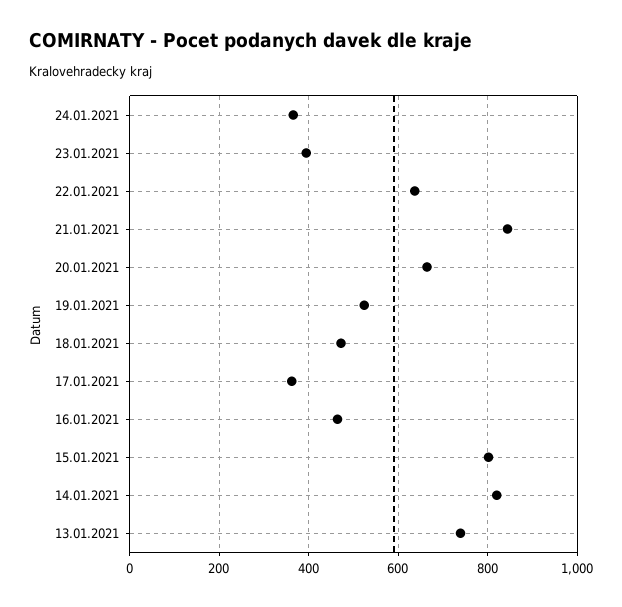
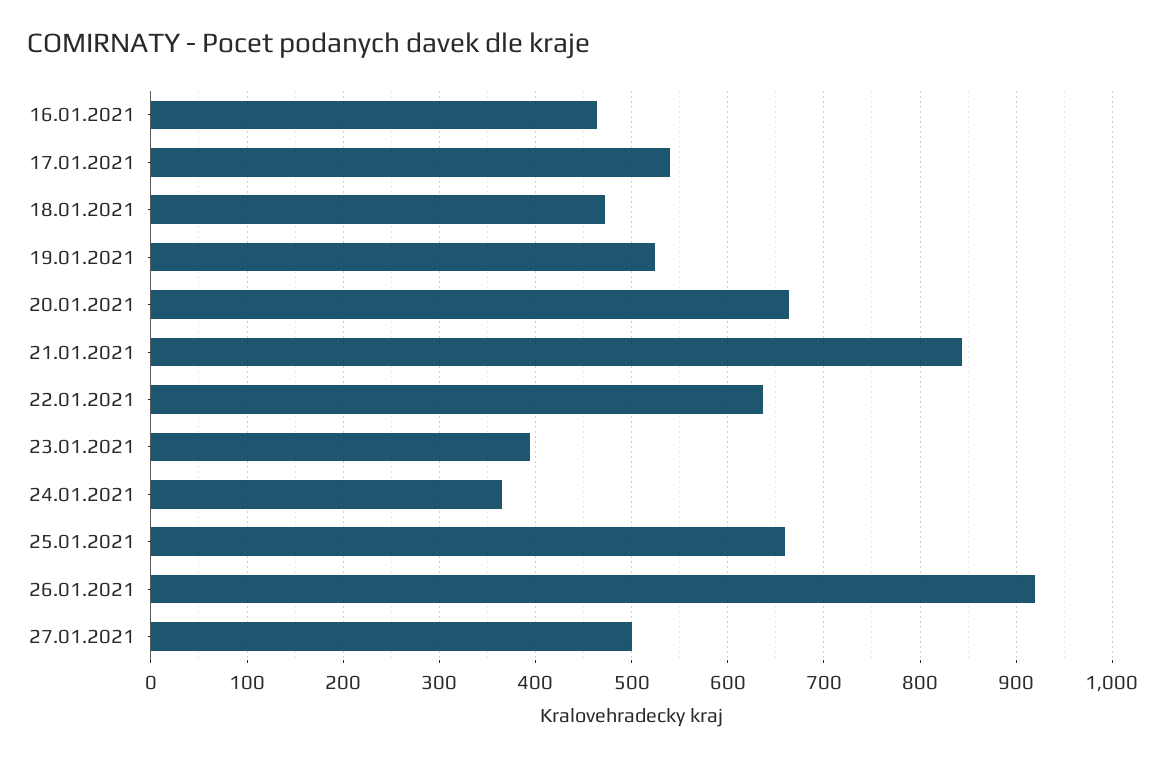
17.01.2021: 360 -> 540
15.01.2021: 800 -> none
14.01.2021: 820 -> none
13.01.2021: 740 -> none
25.01.2021: none -> 660
26.01.2021: none -> 920
27.01.2021: none -> 500

